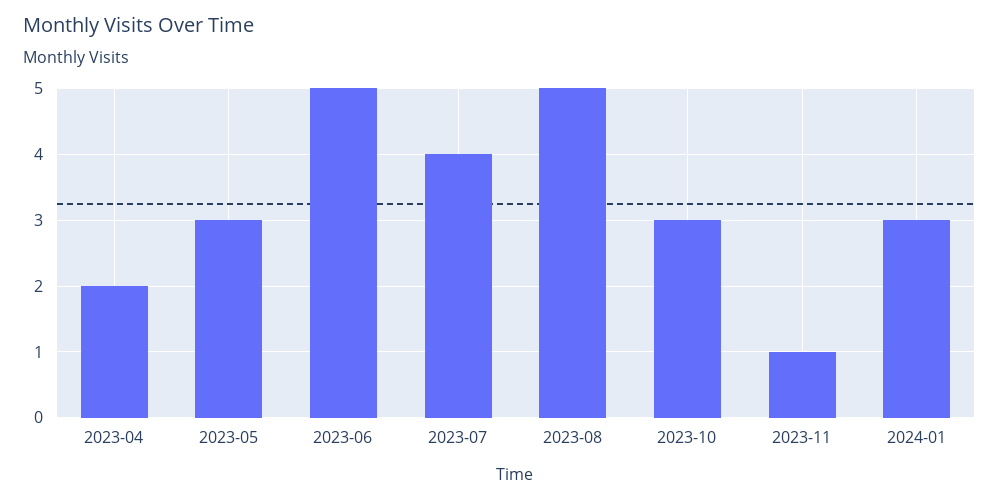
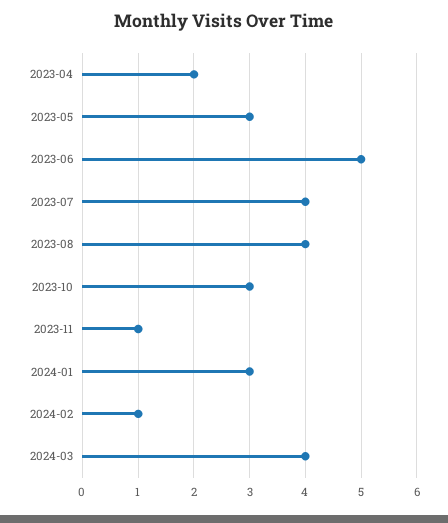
2023-08: 5 -> 4
2024-02: none -> 1
2024-03: none -> 4

